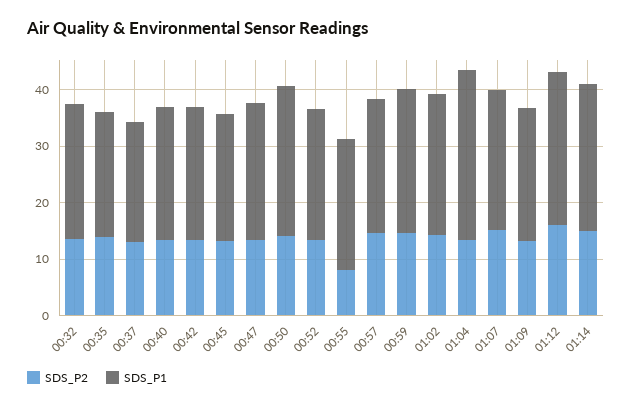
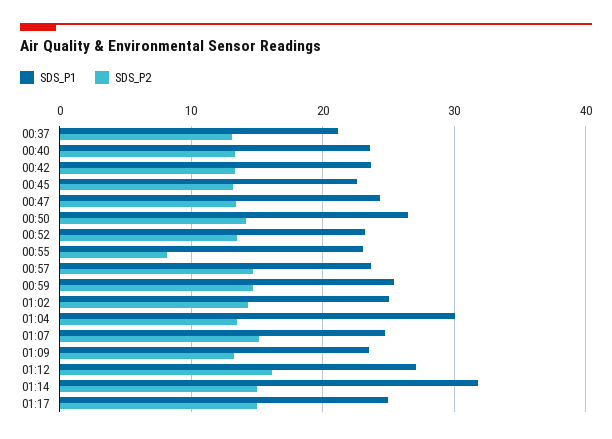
SDS_P2, 00:32: 14 -> none
SDS_P1, 00:32: 24 -> none
SDS_P2, 00:35: 14 -> none
SDS_P1, 00:35: 22 -> none
SDS_P1, 01:14: 26 -> 32
SDS_P1, 01:17: none -> 25
SDS_P2, 01:17: none -> 15

